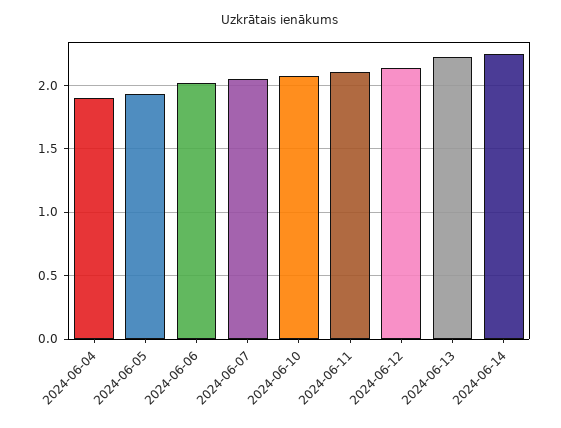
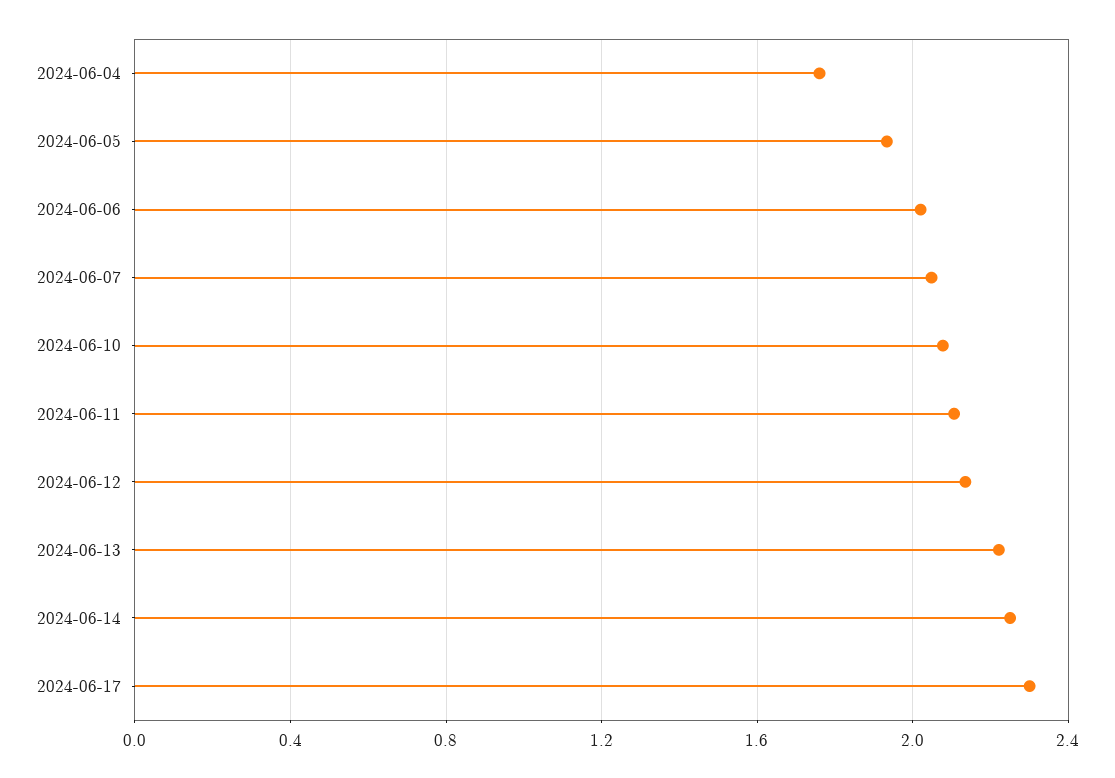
2024-06-04: 1.9 -> 1.75
2024-06-17: none -> 2.3

